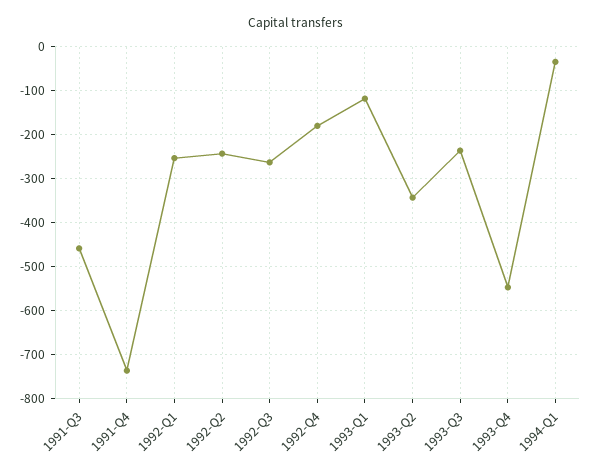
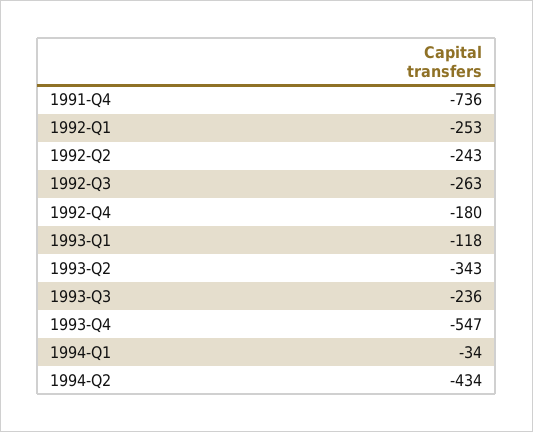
1991-Q3: -460 -> none
1994-Q2: none -> -434

